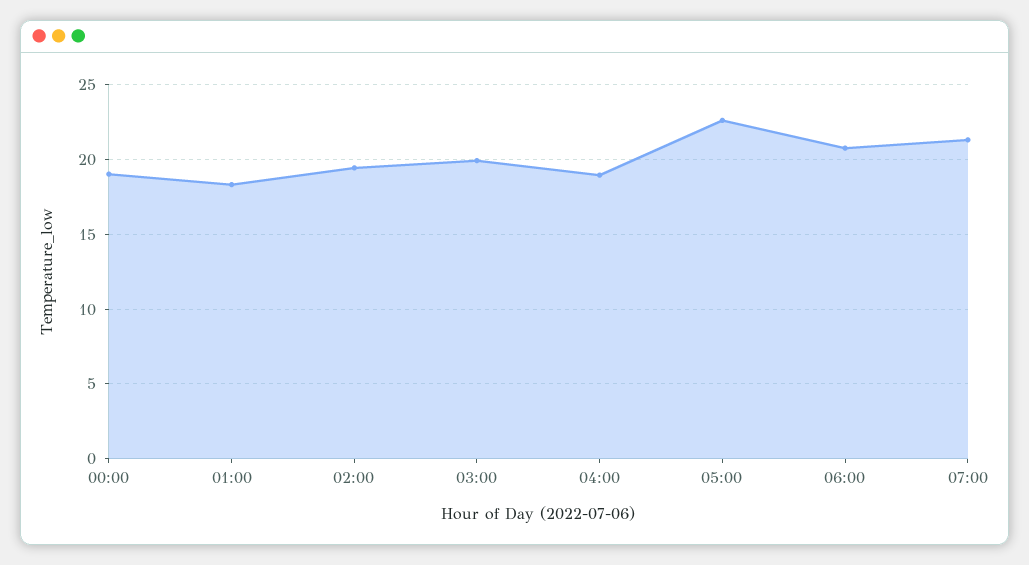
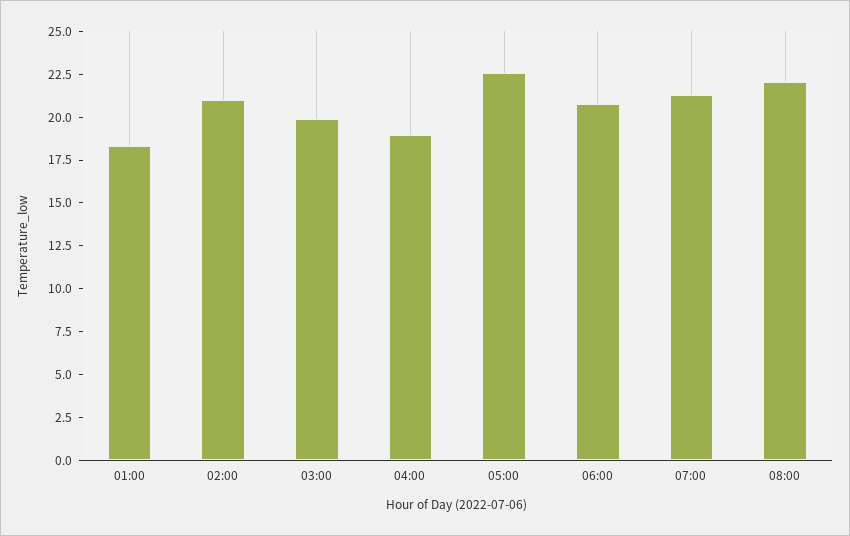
00:00: 19 -> none
02:00: 19.5 -> 21
08:00: none -> 22

